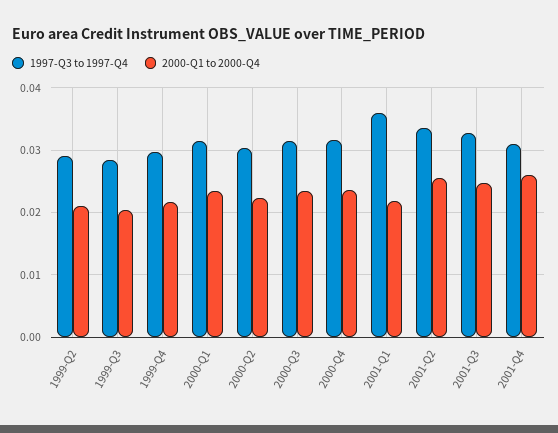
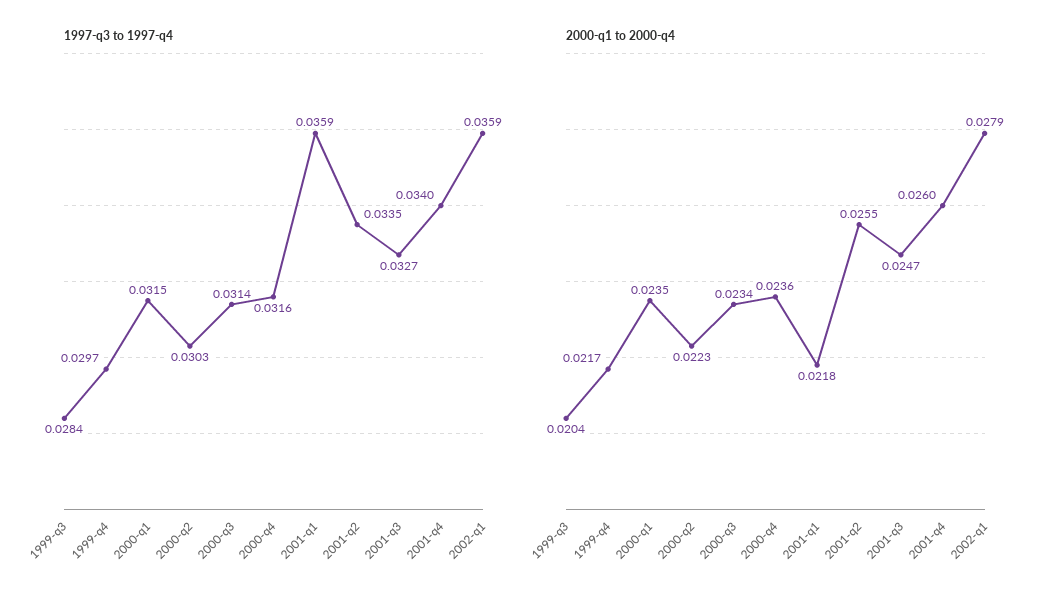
1997-Q3 to 1997-Q4, 1999-Q2: 0.029 -> none
2000-Q1 to 2000-Q4, 1999-Q2: 0.021 -> none
1997-Q3 to 1997-Q4, 2001-Q4: 0.031 -> 0.034
1997-Q3 to 1997-Q4, 2002-q1: none -> 0.0359
2000-Q1 to 2000-Q4, 2002-q1: none -> 0.0279

